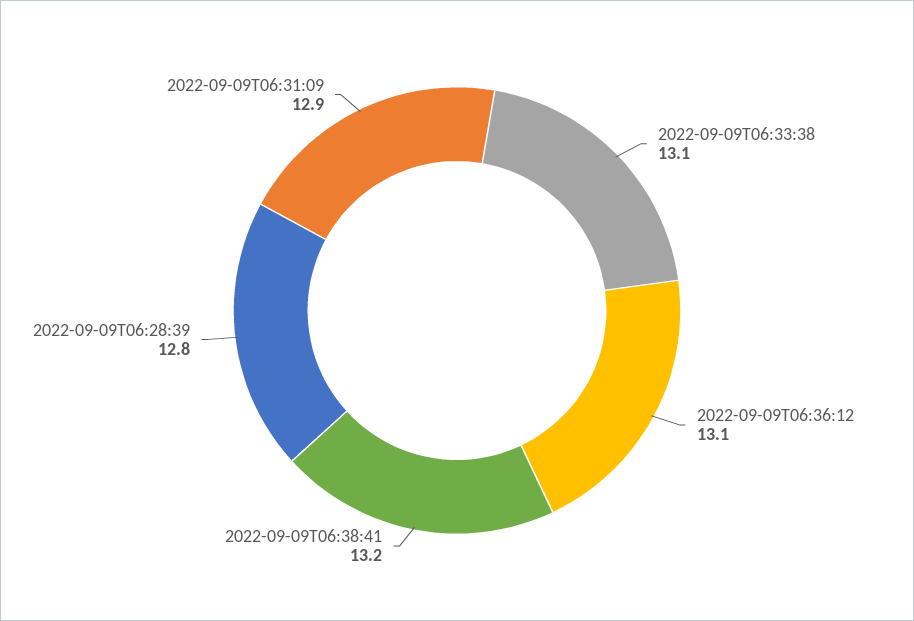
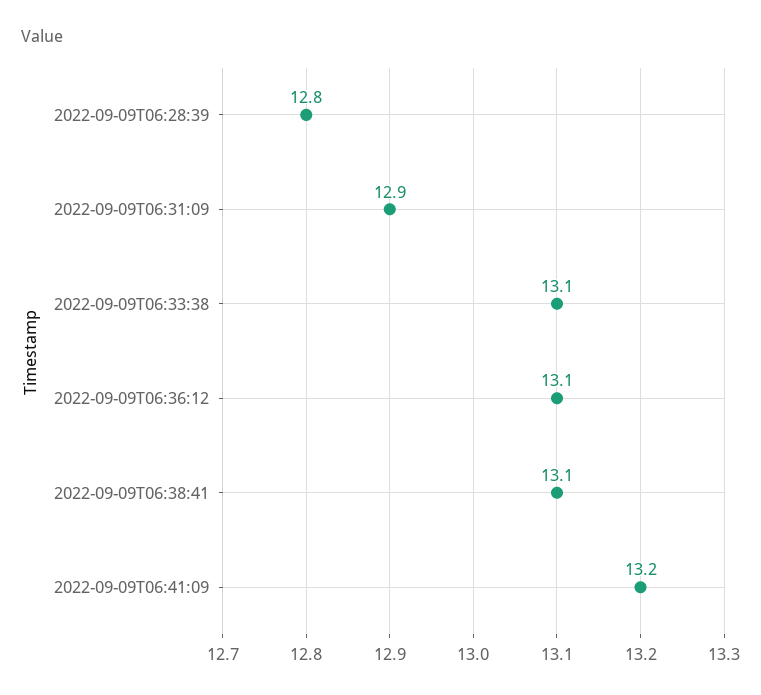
2022-09-09T06:38:41: 13.2 -> 13.1
2022-09-09T06:41:09: none -> 13.2

